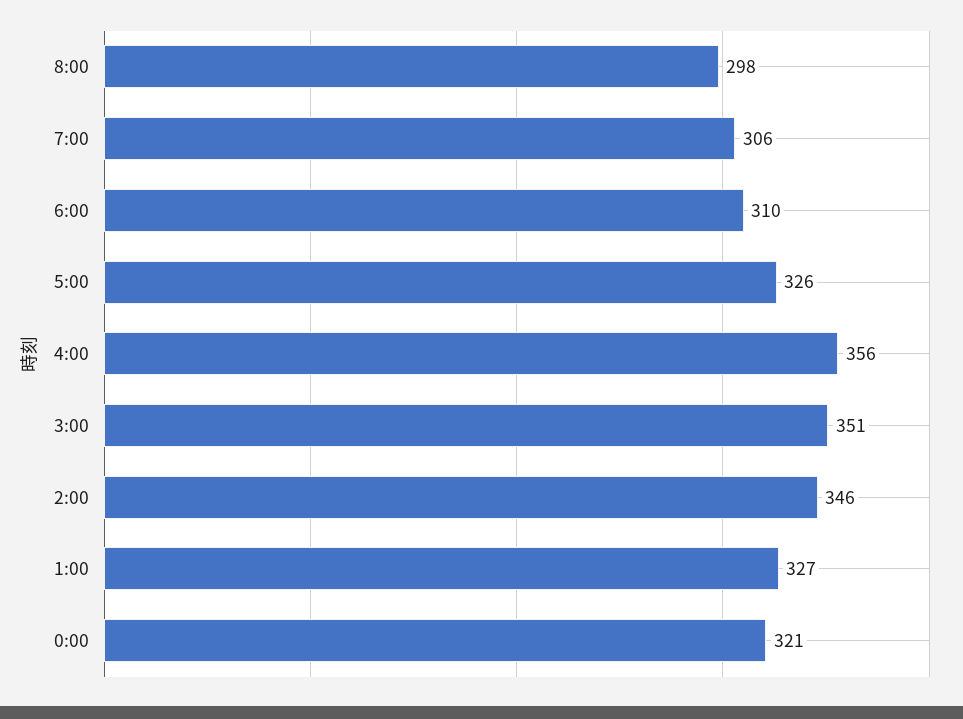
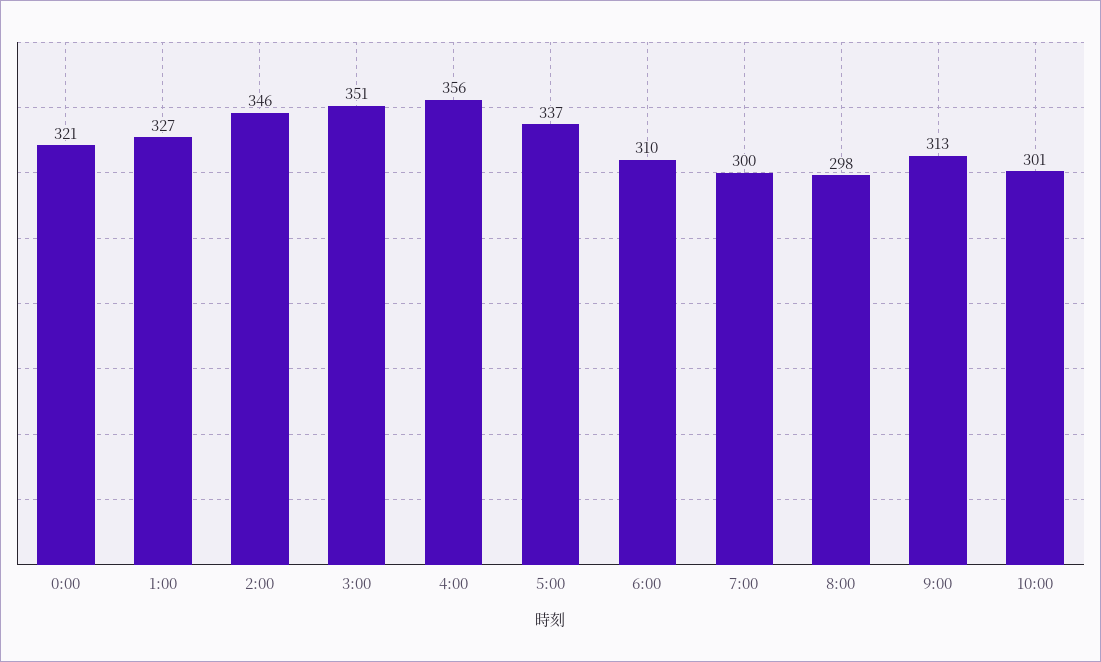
7:00: 306 -> 300
5:00: 326 -> 337
9:00: none -> 313
10:00: none -> 301

